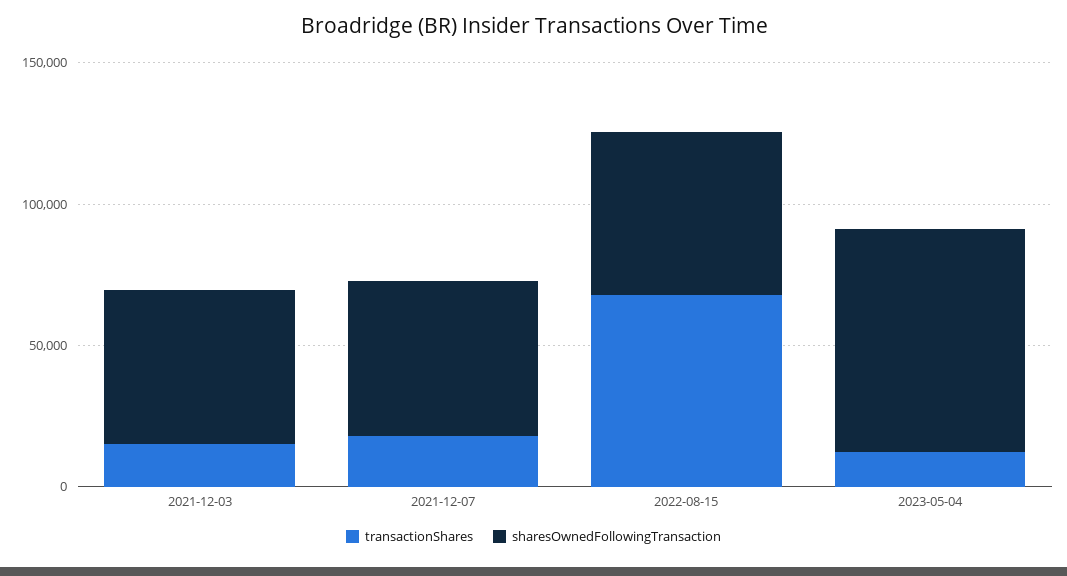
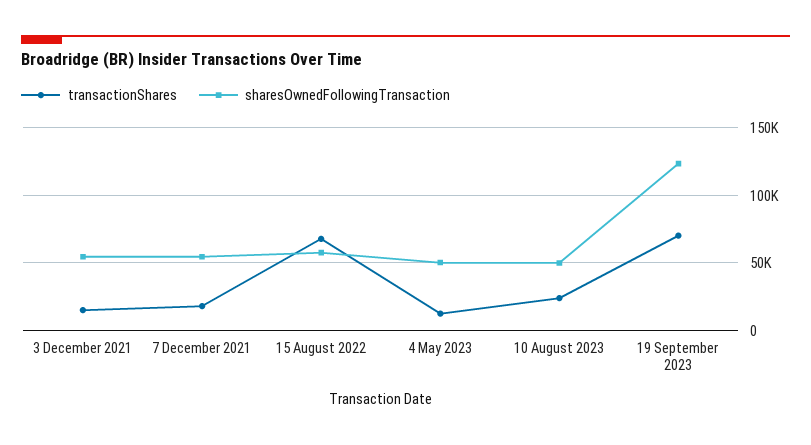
sharesOwnedFollowingTransaction, 2023-05-04: 80000 -> 50000
transactionShares, 10 August 2023: none -> 25000
sharesOwnedFollowingTransaction, 10 August 2023: none -> 50000
transactionShares, 19 September 2023: none -> 70000
sharesOwnedFollowingTransaction, 19 September 2023: none -> 125000

